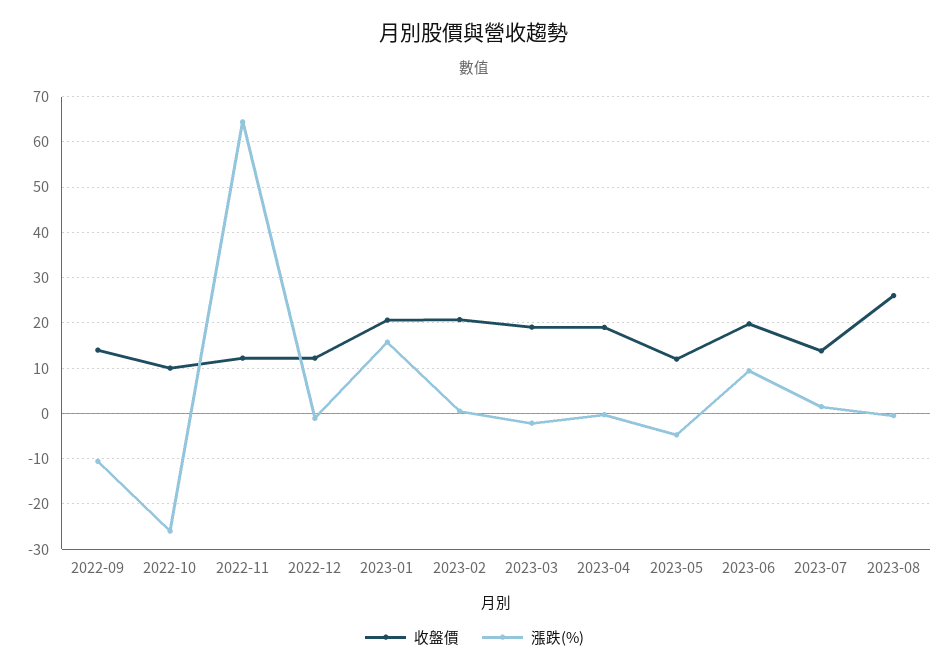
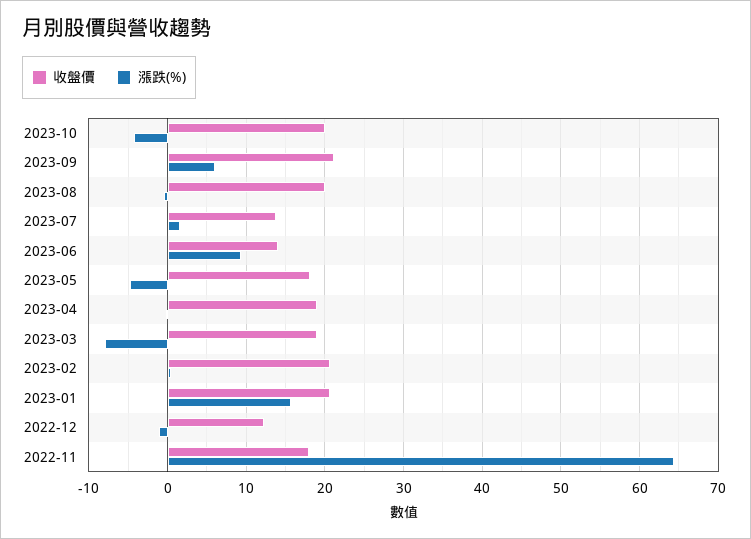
收盤價, 2022-09: 14 -> none
漲跌(%), 2022-09: -10 -> none
收盤價, 2022-10: 10 -> none
漲跌(%), 2022-10: -26 -> none
收盤價, 2022-11: 12 -> 18
漲跌(%), 2023-03: -2 -> -8
收盤價, 2023-05: 12 -> 18
收盤價, 2023-06: 20 -> 14
收盤價, 2023-08: 26 -> 20
收盤價, 2023-10: none -> 20
漲跌(%), 2023-10: none -> -4
收盤價, 2023-09: none -> 21
漲跌(%), 2023-09: none -> 6

